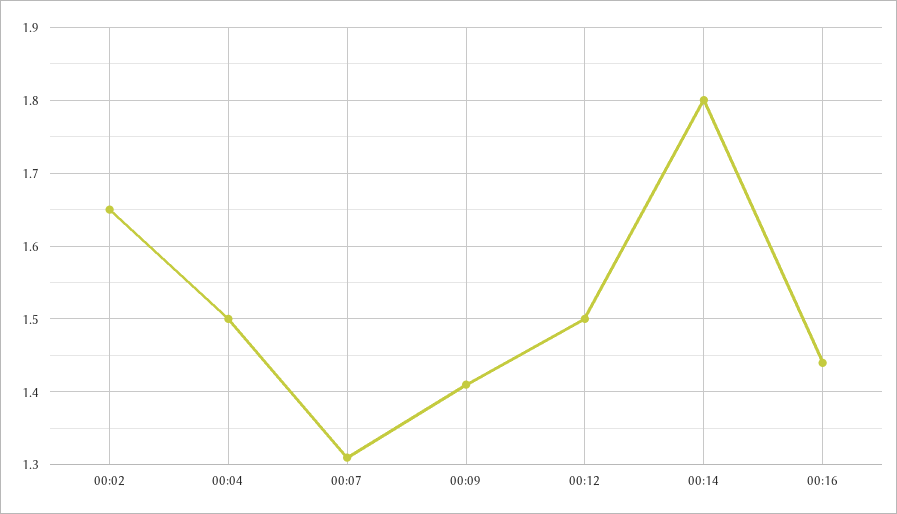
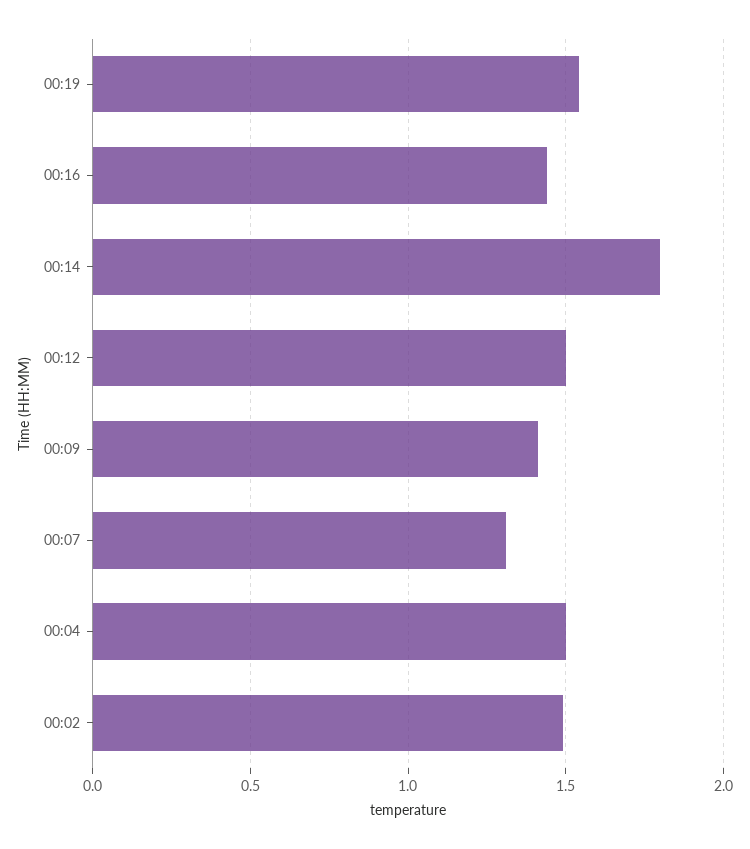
00:02: 1.65 -> 1.5
00:19: none -> 1.55

